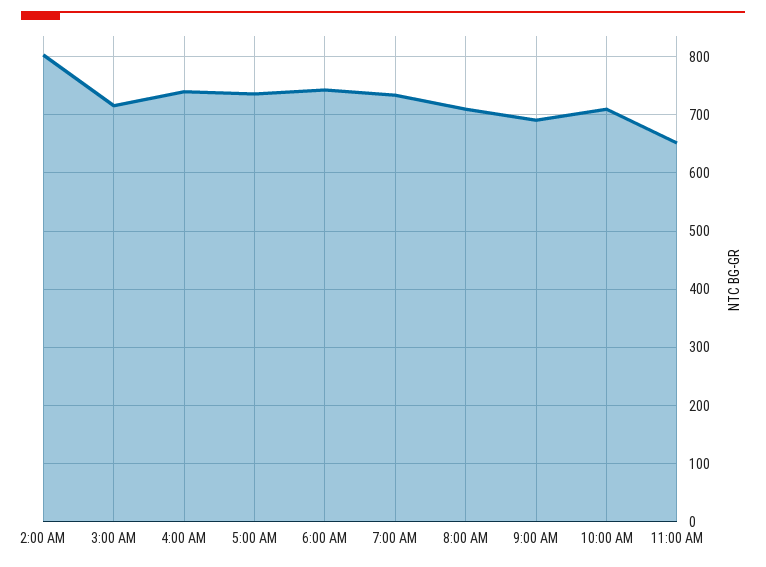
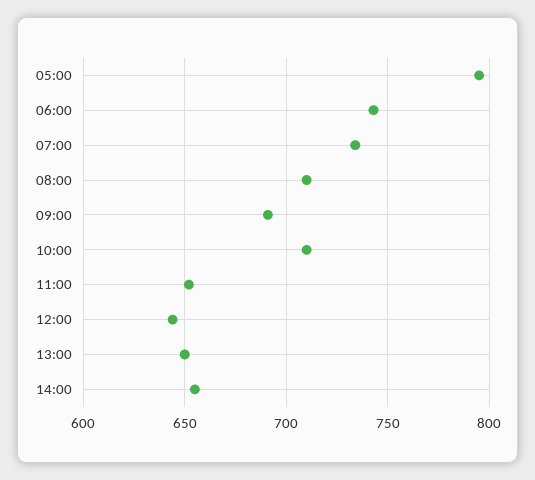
2:00 AM: 800 -> none
3:00 AM: 720 -> none
4:00 AM: 740 -> none
5:00 AM: 740 -> 795
12:00: none -> 645
13:00: none -> 650
14:00: none -> 655

